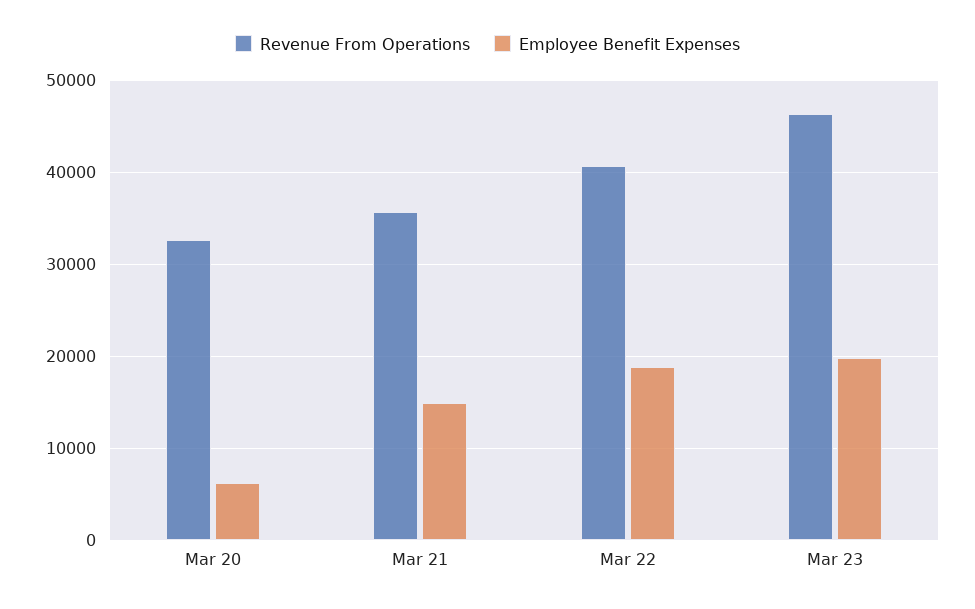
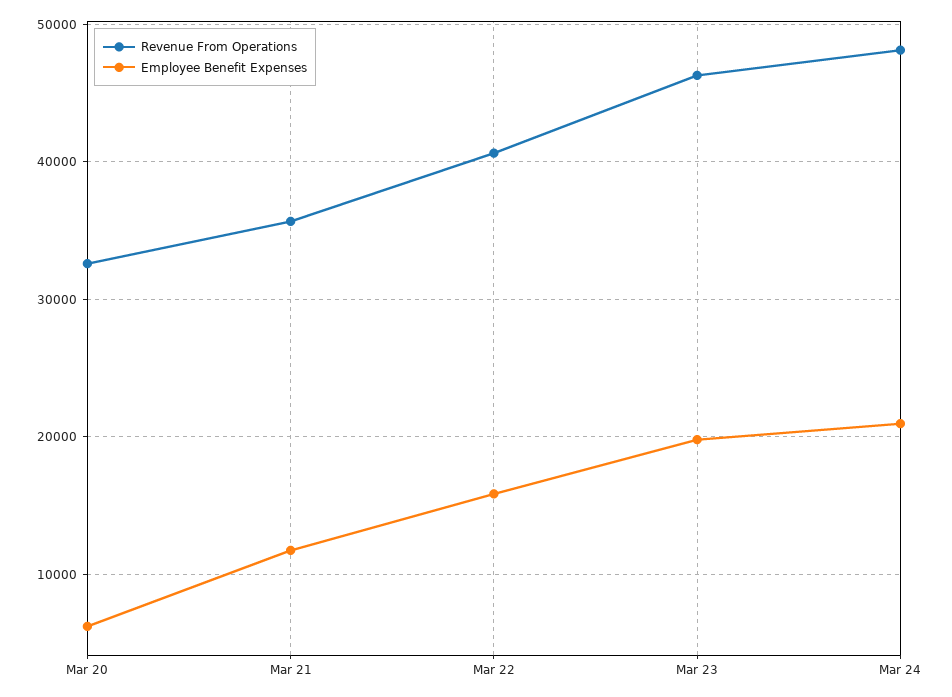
Employee Benefit Expenses, Mar 21: 15000 -> 12000
Employee Benefit Expenses, Mar 22: 19000 -> 16000
Revenue From Operations, Mar 24: none -> 48000
Employee Benefit Expenses, Mar 24: none -> 21000

